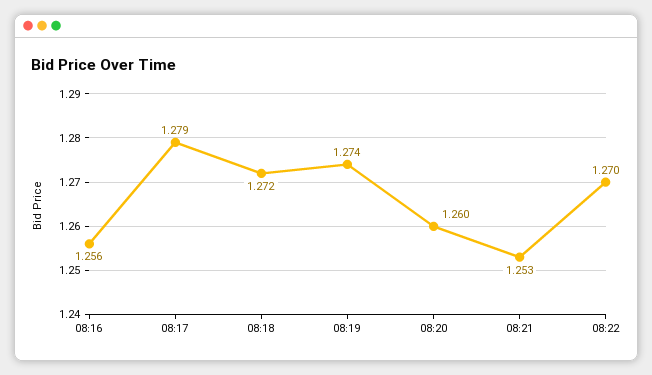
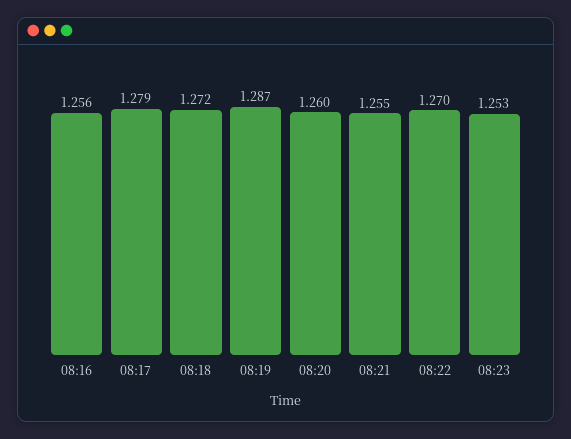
08:19: 1.274 -> 1.287
08:21: 1.253 -> 1.255
08:23: none -> 1.253

